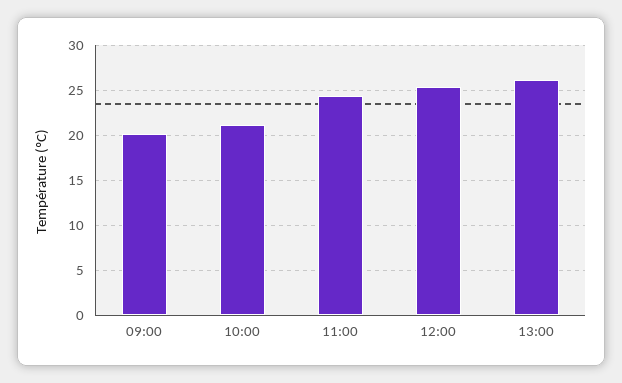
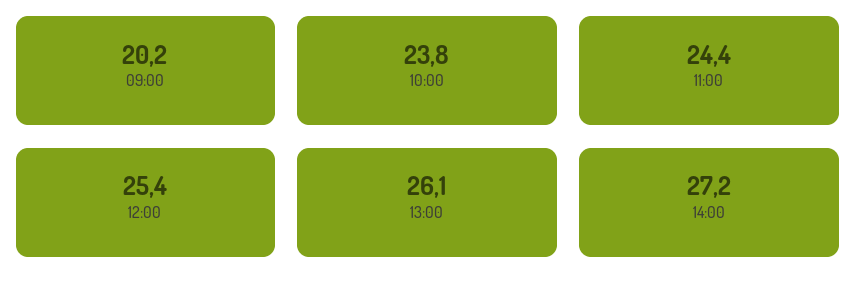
10:00: 21 -> 23.8
14:00: none -> 27.2

